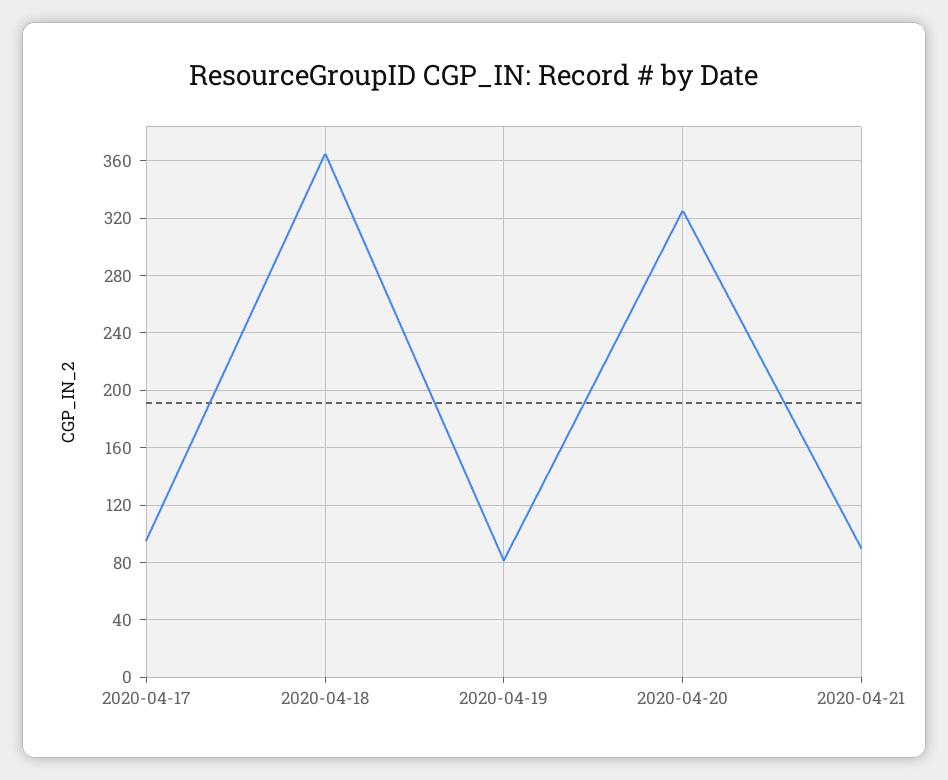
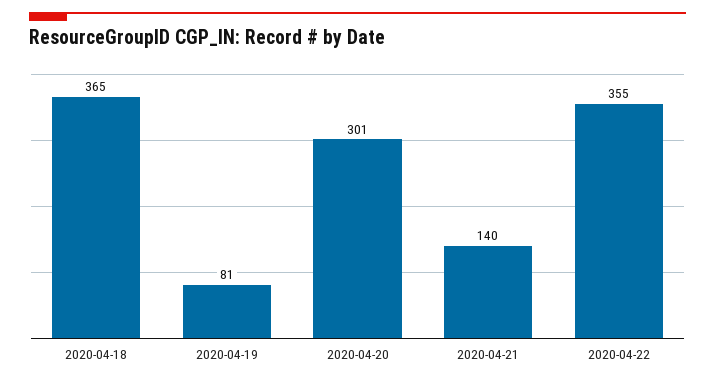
2020-04-17: 95 -> none
2020-04-20: 325 -> 301
2020-04-21: 90 -> 140
2020-04-22: none -> 355

